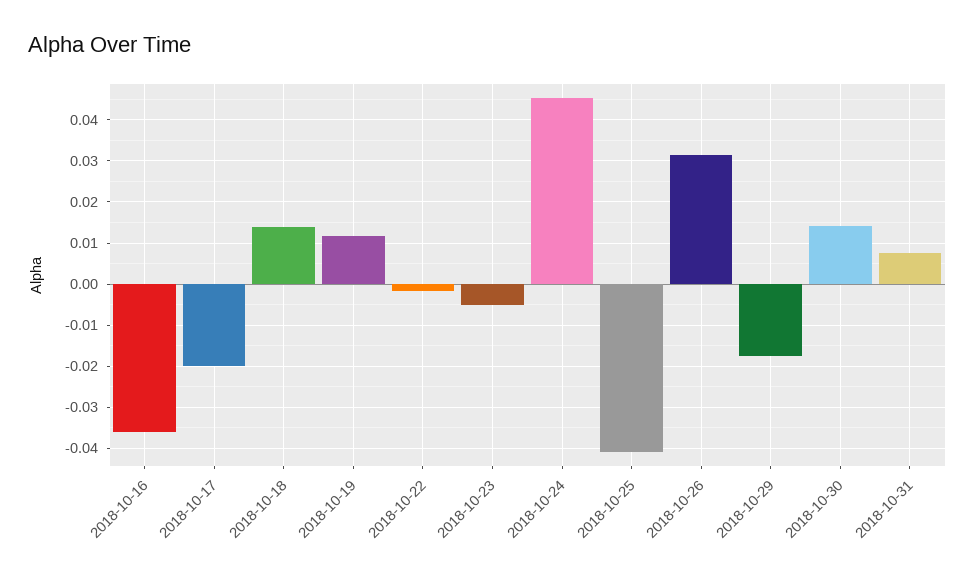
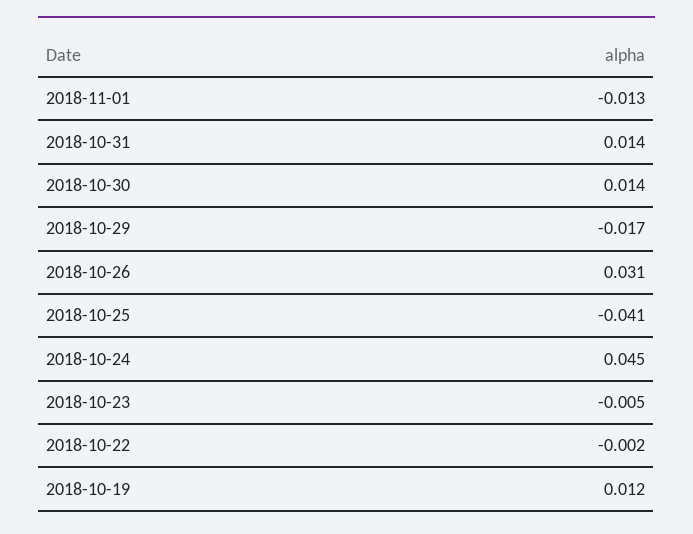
2018-10-16: -0.036 -> none
2018-10-17: -0.02 -> none
2018-10-18: 0.014 -> none
2018-10-31: 0.008 -> 0.014
2018-11-01: none -> -0.013

